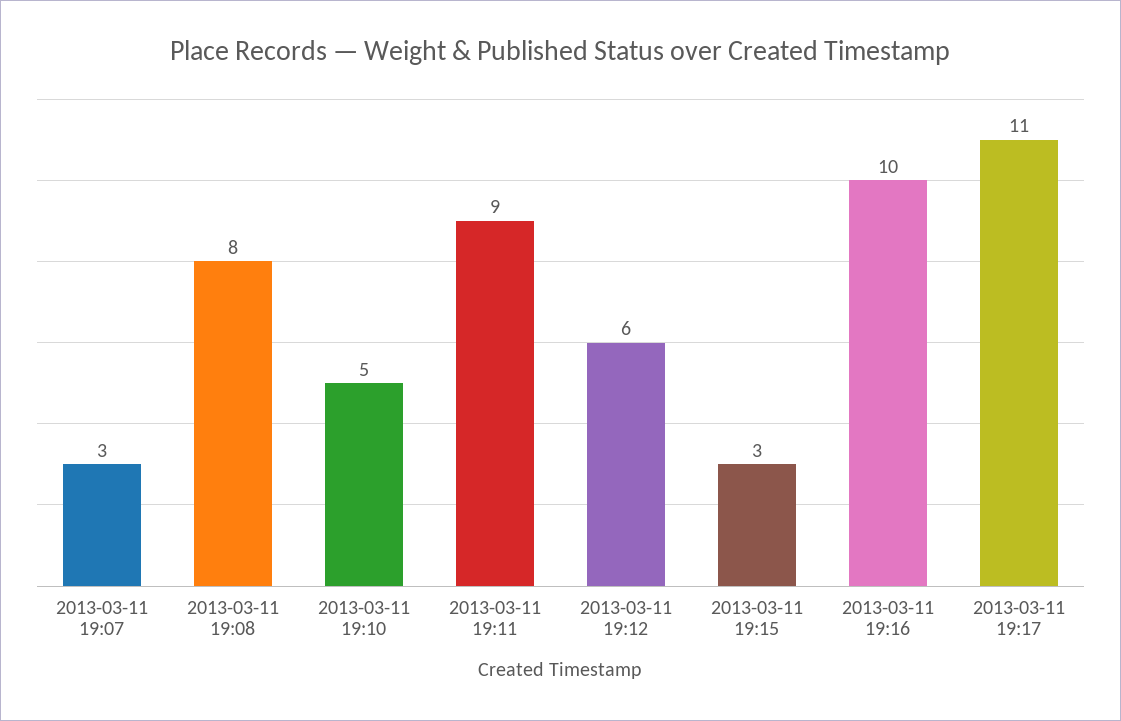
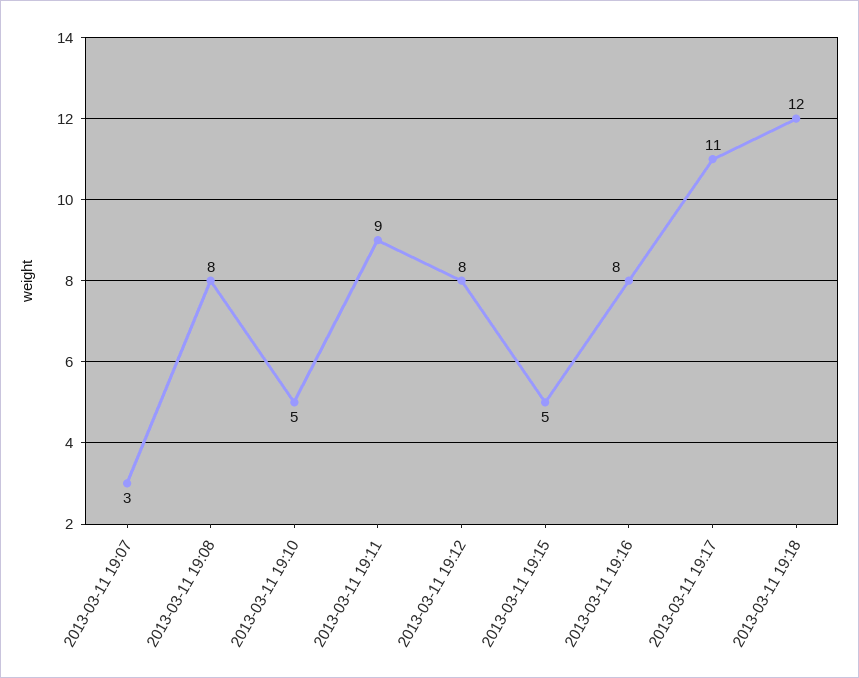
2013-03-11 19:12: 6 -> 8
2013-03-11 19:15: 3 -> 5
2013-03-11 19:16: 10 -> 8
2013-03-11 19:18: none -> 12

